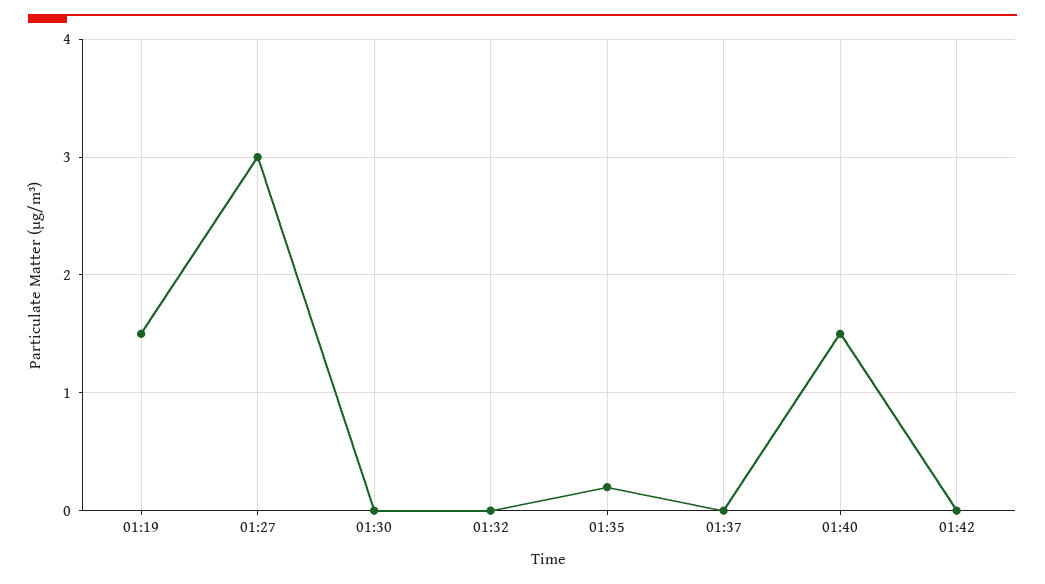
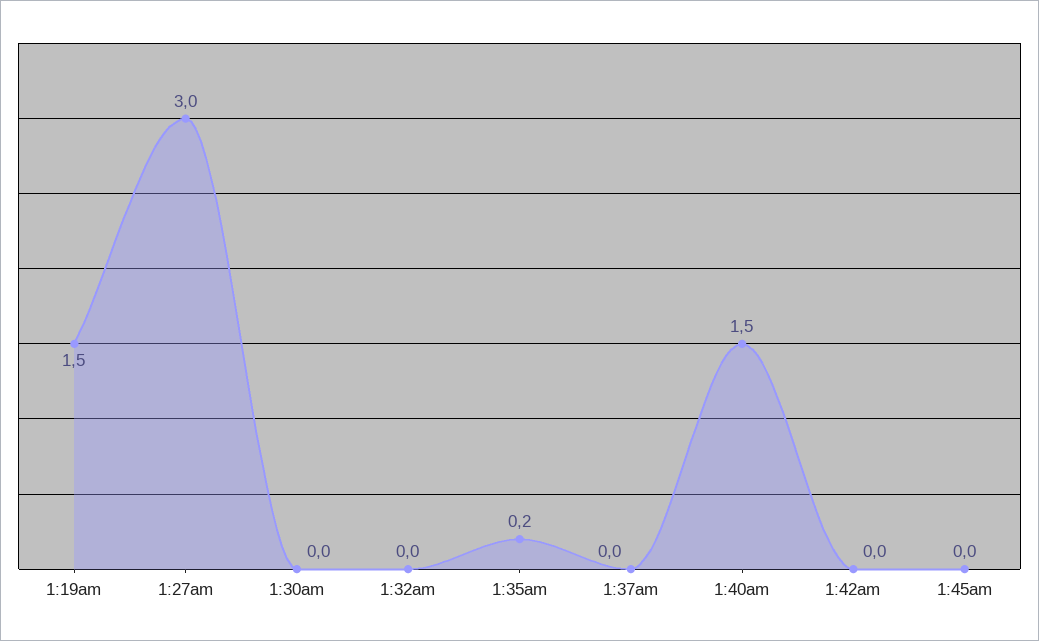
1:45am: none -> 0

